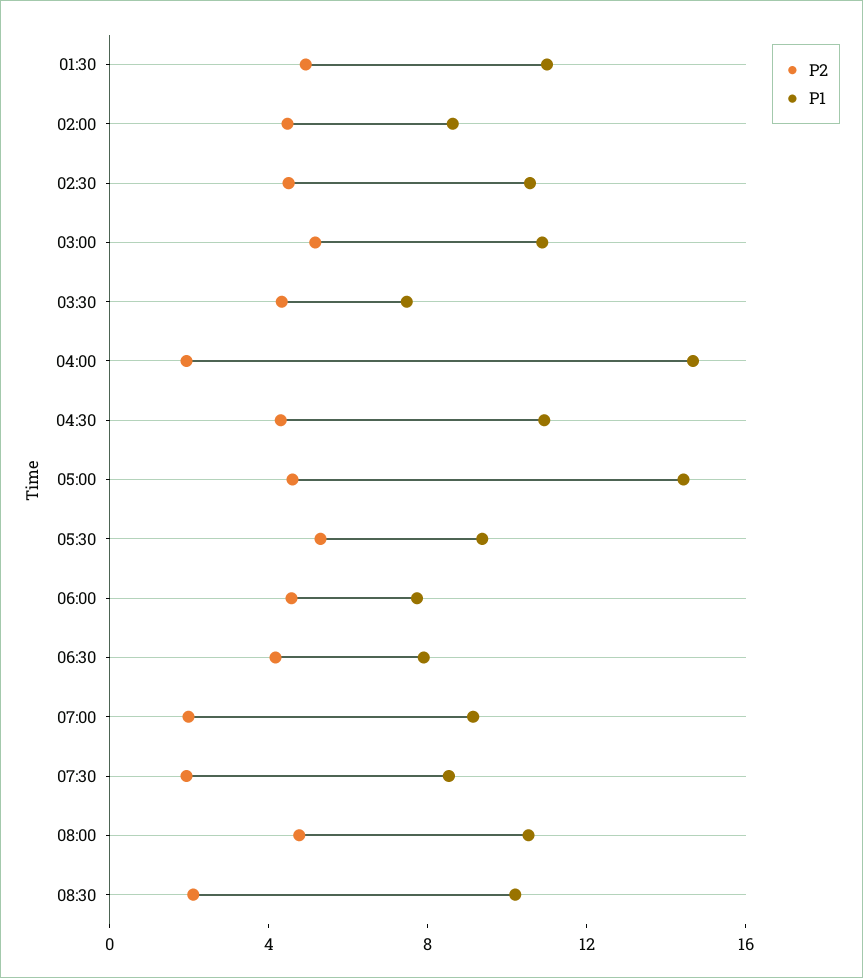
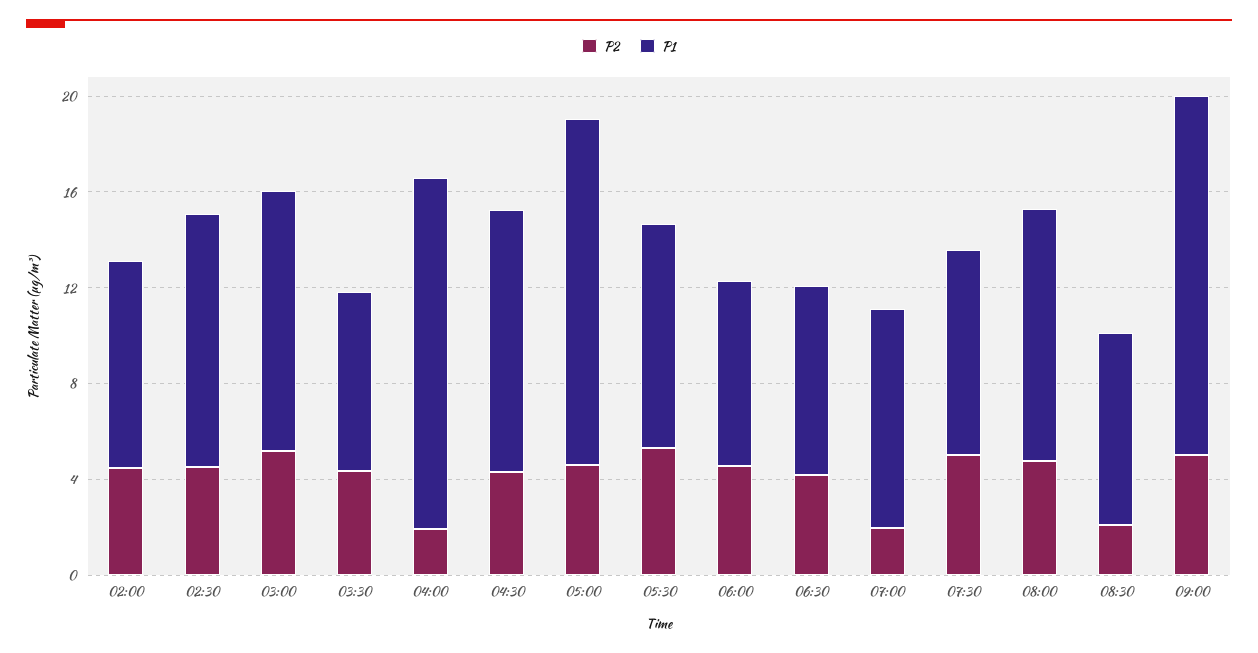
P2, 01:30: 5 -> none
P1, 01:30: 11 -> none
P2, 07:30: 2 -> 5
P1, 08:30: 10 -> 8
P2, 09:00: none -> 5
P1, 09:00: none -> 15

